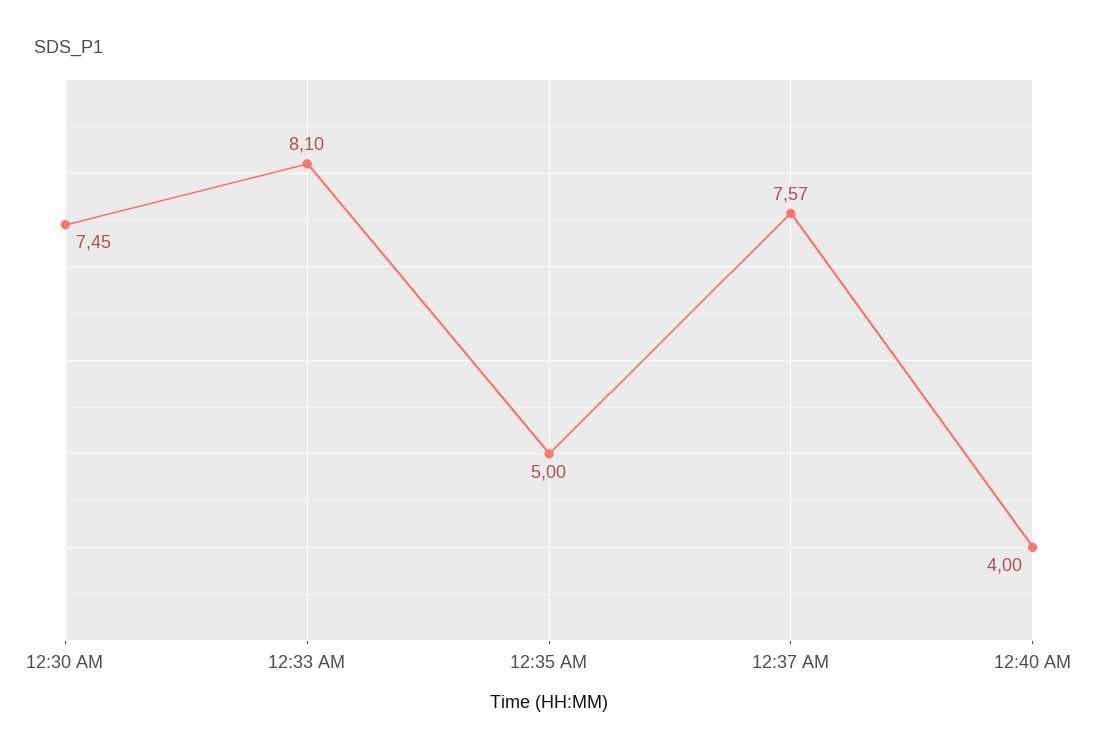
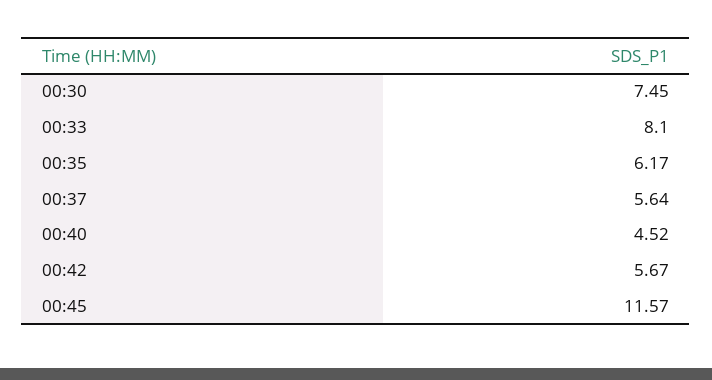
12:35 AM: 5 -> 6.17
12:37 AM: 7.57 -> 5.64
12:40 AM: 4 -> 4.52
00:42: none -> 5.67
00:45: none -> 11.57

